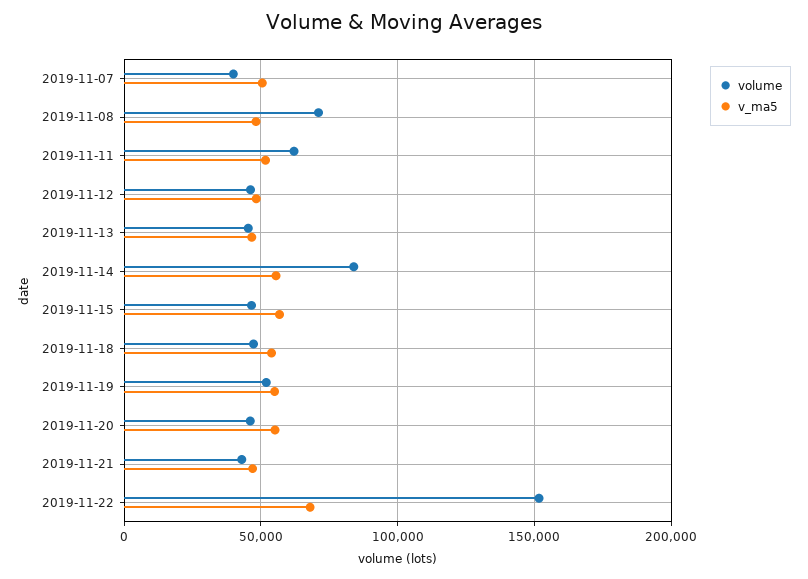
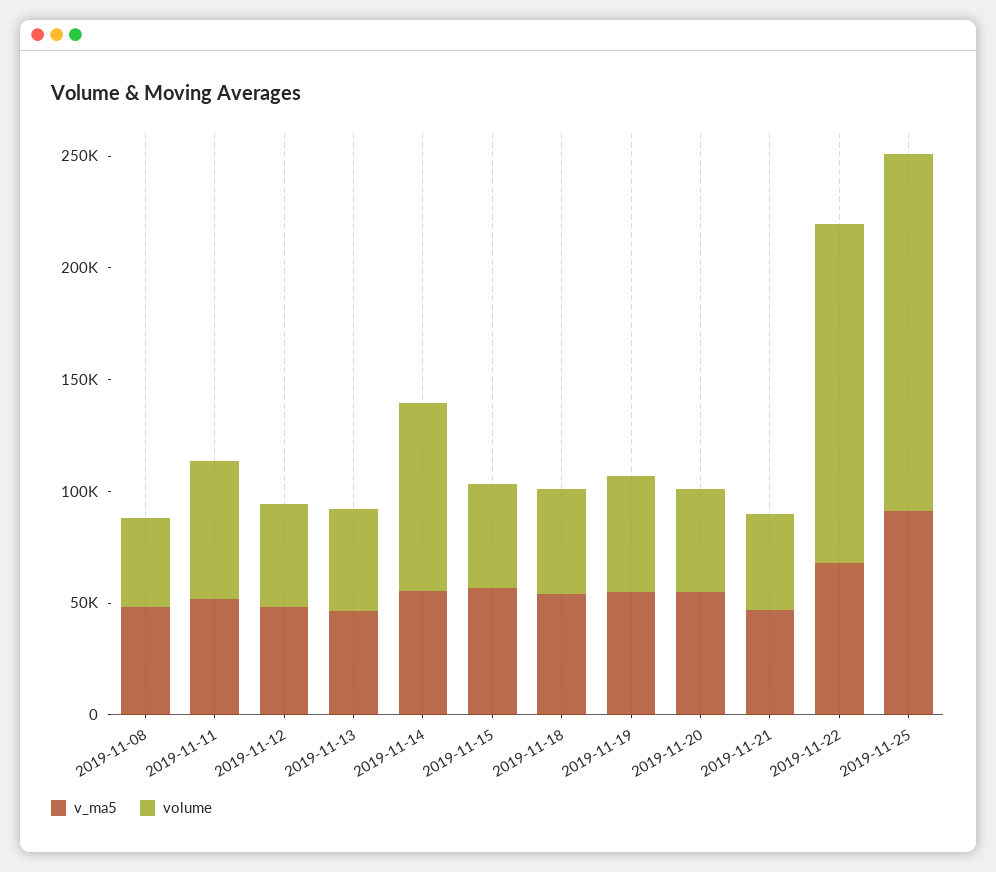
volume, 2019-11-07: 40000 -> none
v_ma5, 2019-11-07: 50000 -> none
volume, 2019-11-08: 70000 -> 40000
v_ma5, 2019-11-25: none -> 90000
volume, 2019-11-25: none -> 160000

